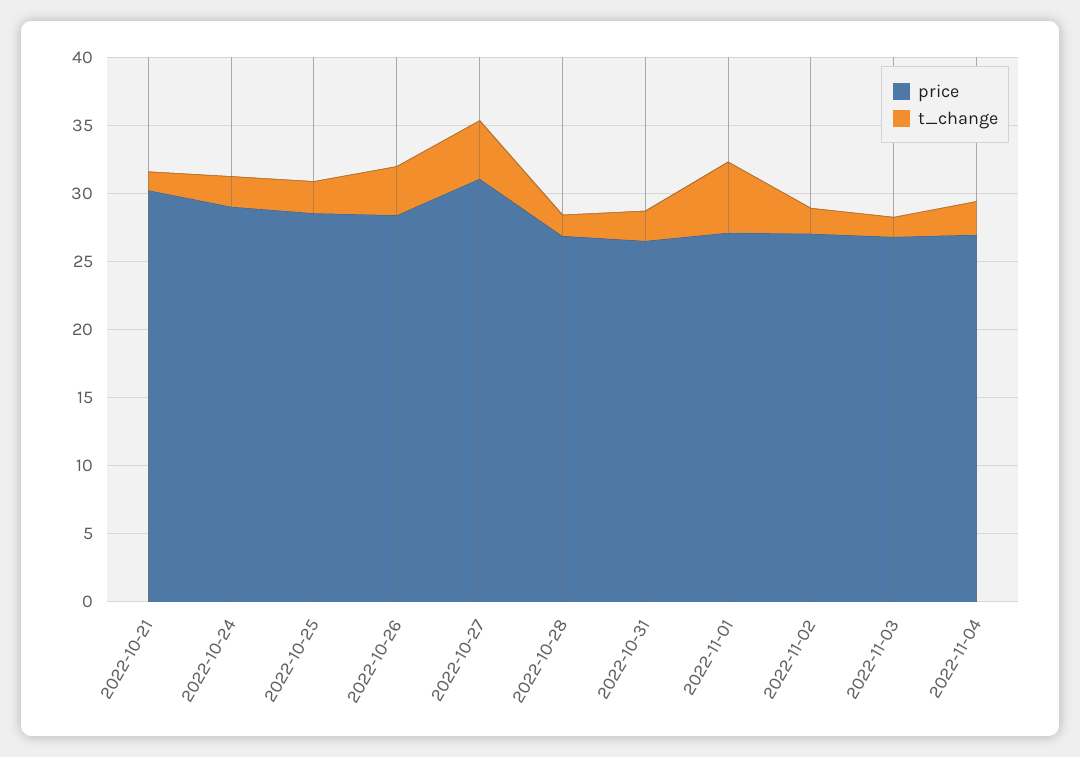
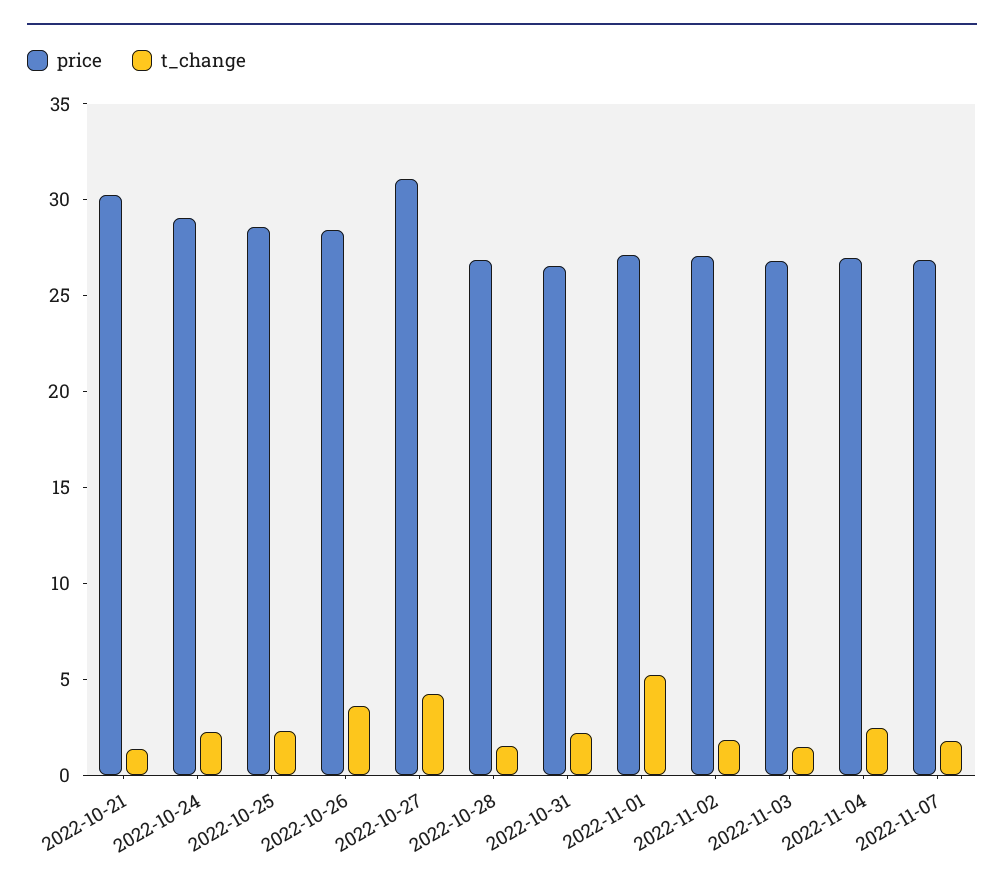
price, 2022-11-07: none -> 27
t_change, 2022-11-07: none -> 2

